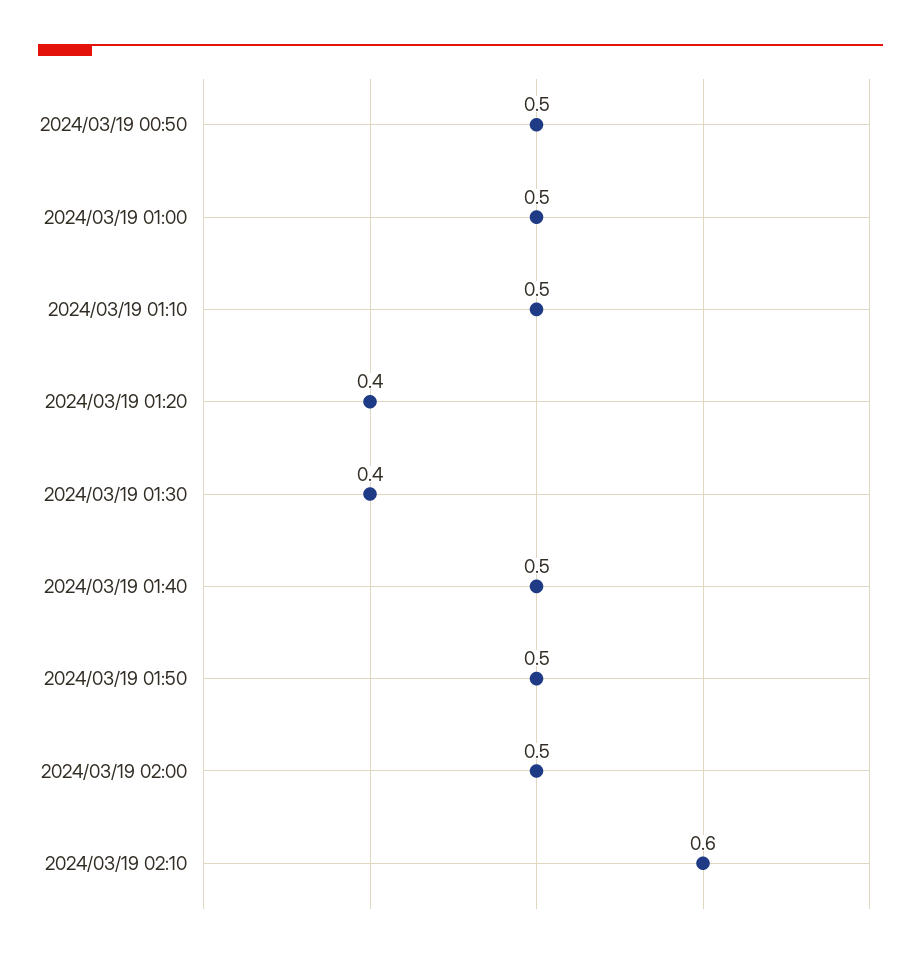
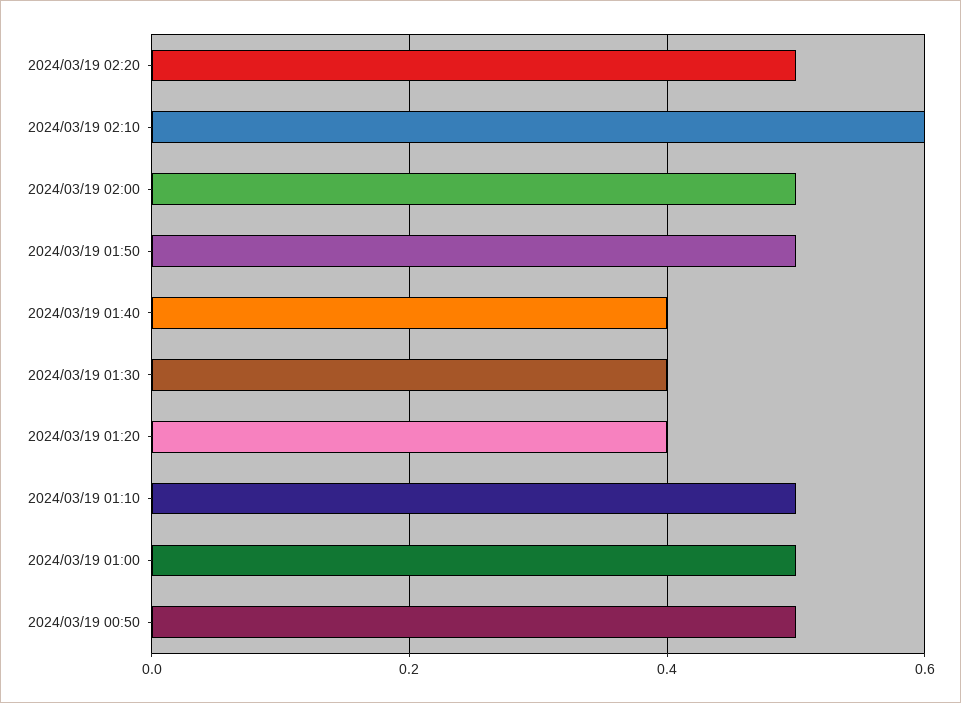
2024/03/19 01:40: 0.5 -> 0.4
2024/03/19 02:20: none -> 0.5

